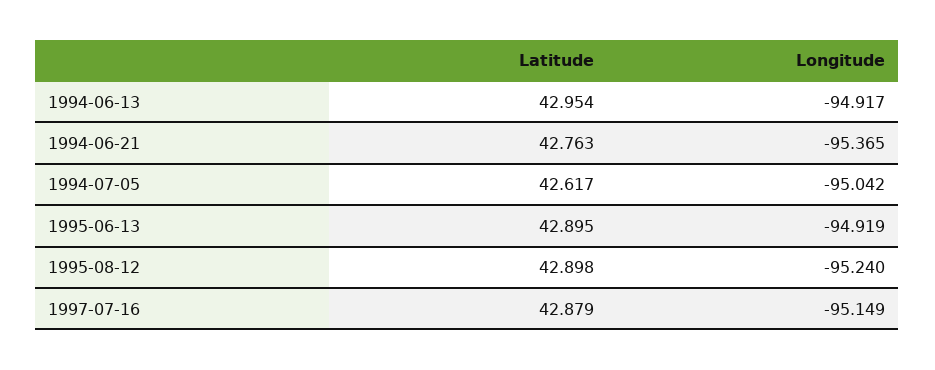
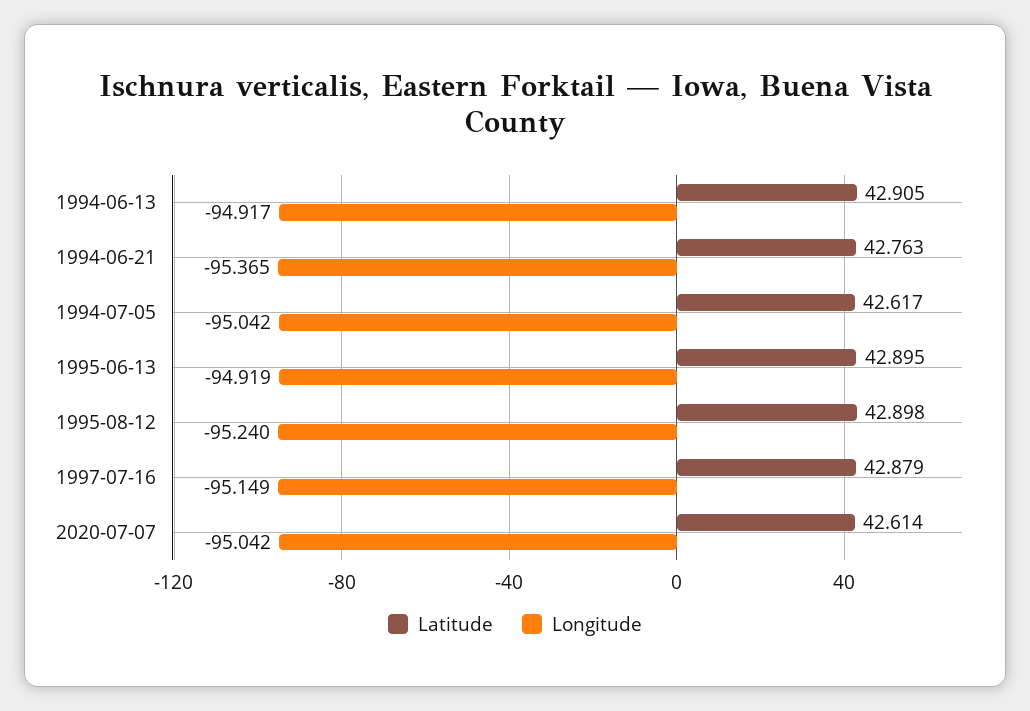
Latitude, 1994-06-13: 42.954 -> 42.905
Latitude, 2020-07-07: none -> 42.614
Longitude, 2020-07-07: none -> -95.042

